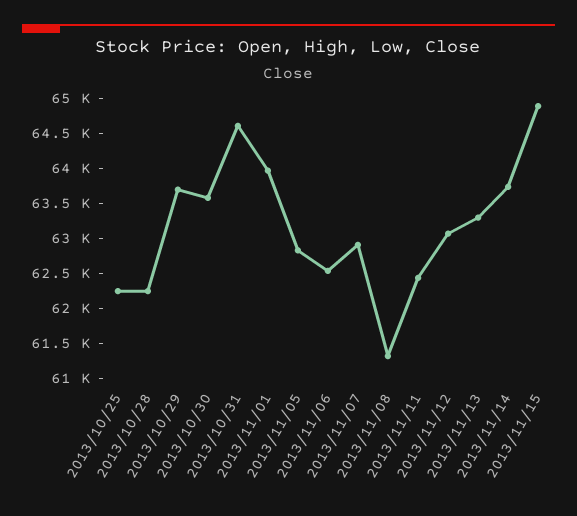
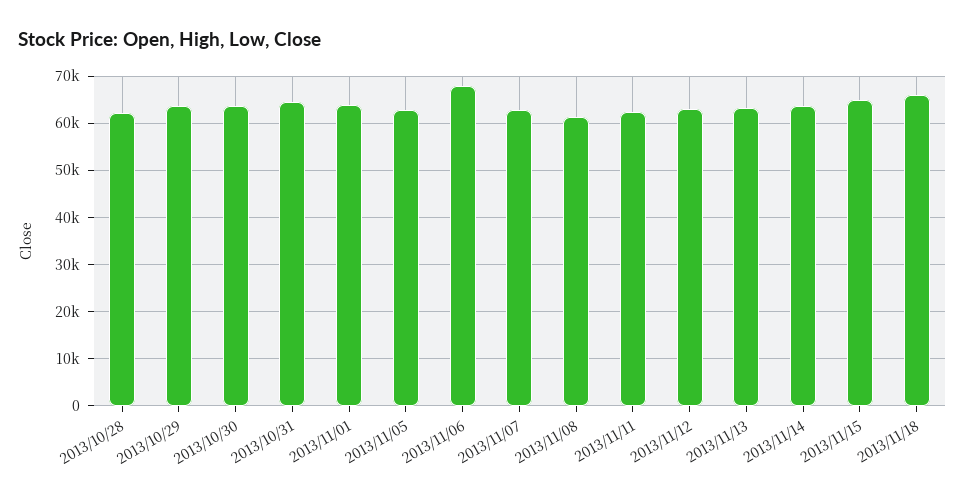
2013/10/25: 62250 -> none
2013/11/06: 62500 -> 68000
2013/11/18: none -> 66000

